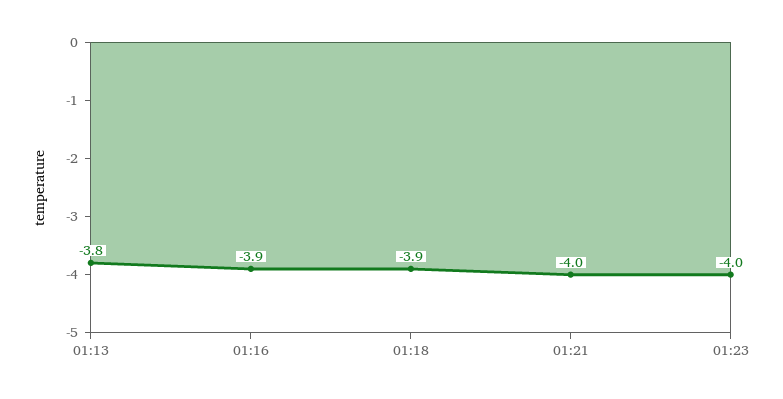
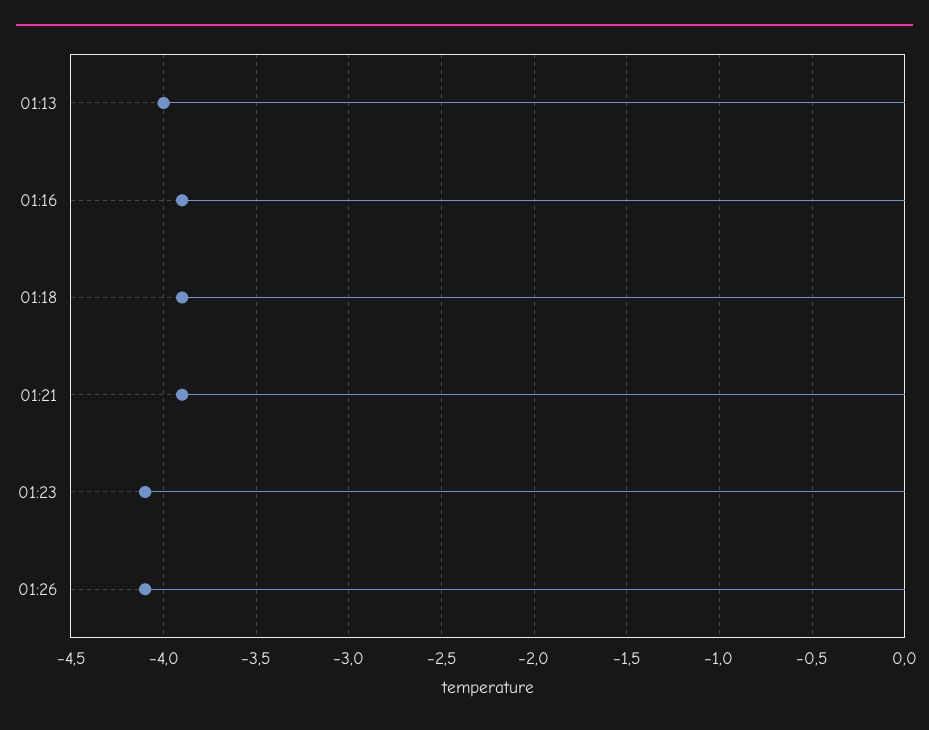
01:13: -3.8 -> -4
01:21: -4 -> -3.9
01:23: -4 -> -4.1
01:26: none -> -4.1

